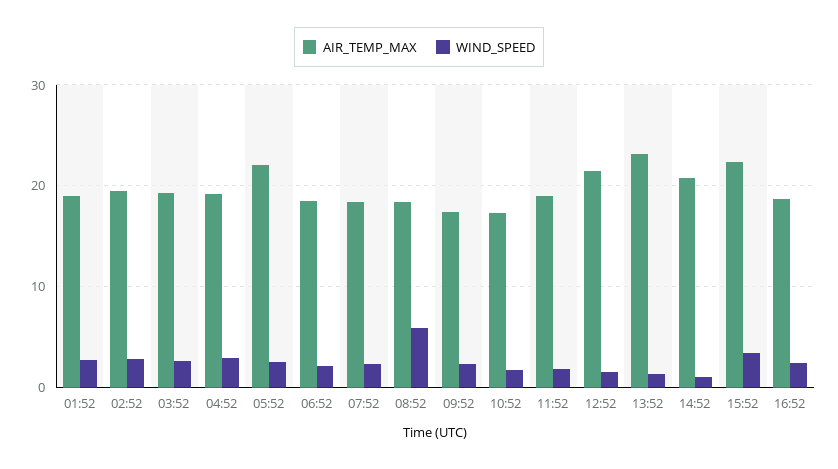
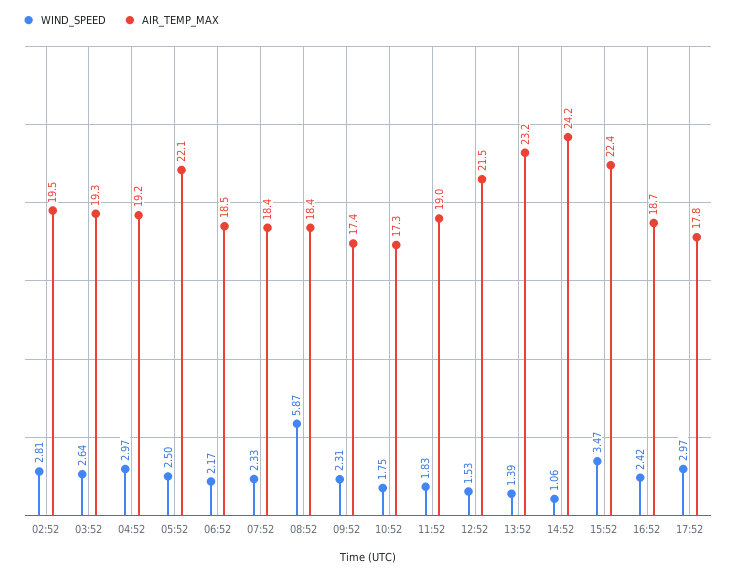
AIR_TEMP_MAX, 01:52: 19 -> none
WIND_SPEED, 01:52: 3 -> none
AIR_TEMP_MAX, 14:52: 21 -> 24.2
WIND_SPEED, 17:52: none -> 2.97
AIR_TEMP_MAX, 17:52: none -> 17.8

